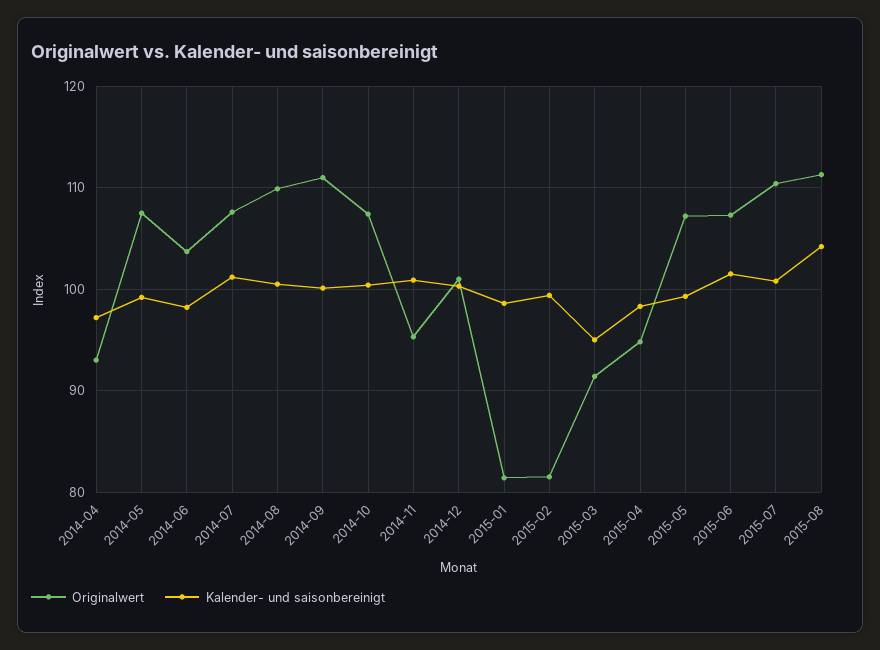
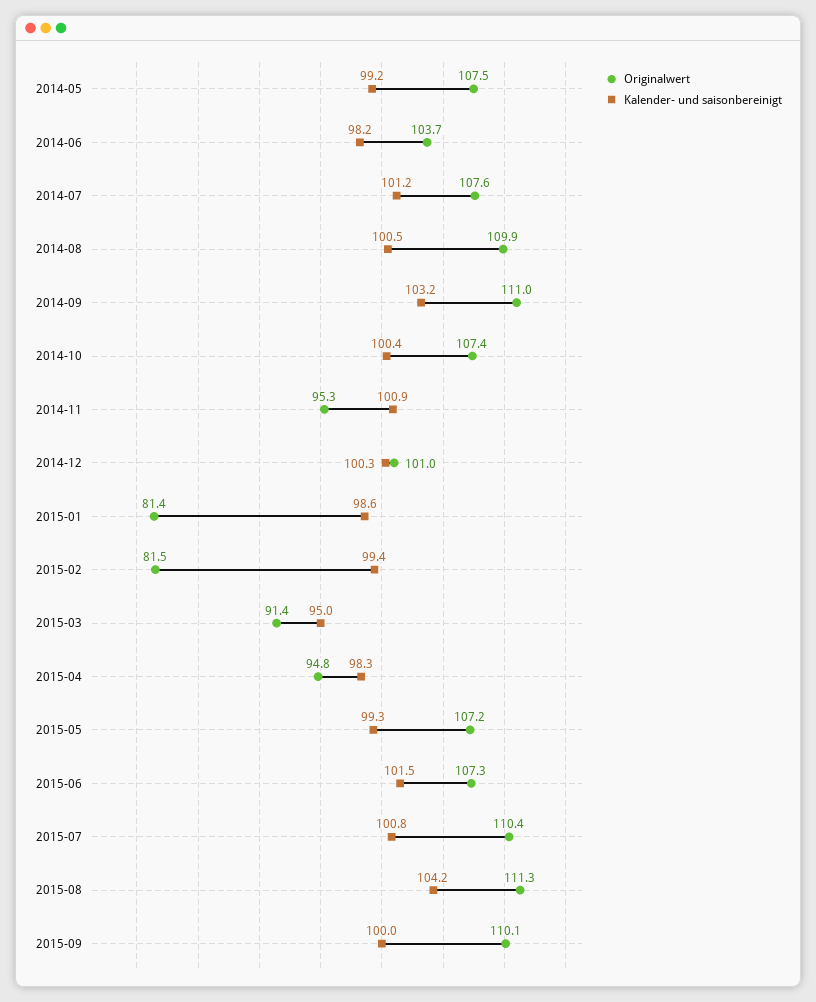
Originalwert, 2014-04: 93 -> none
Kalender- und saisonbereinigt, 2014-04: 97 -> none
Kalender- und saisonbereinigt, 2014-09: 100 -> 103.2
Originalwert, 2015-09: none -> 110.1
Kalender- und saisonbereinigt, 2015-09: none -> 100

